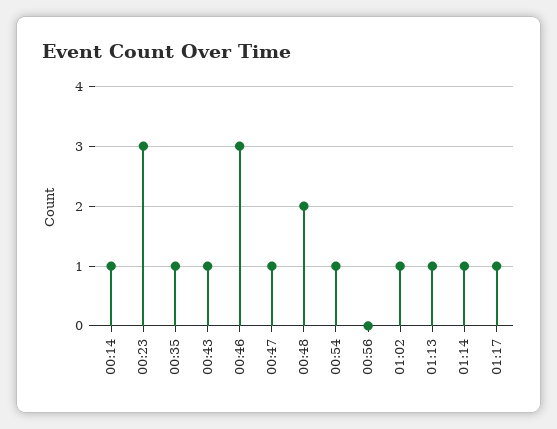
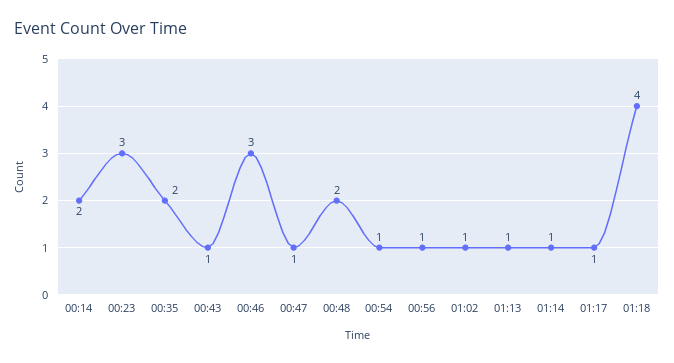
00:14: 1 -> 2
00:35: 1 -> 2
00:56: 0 -> 1
01:18: none -> 4

